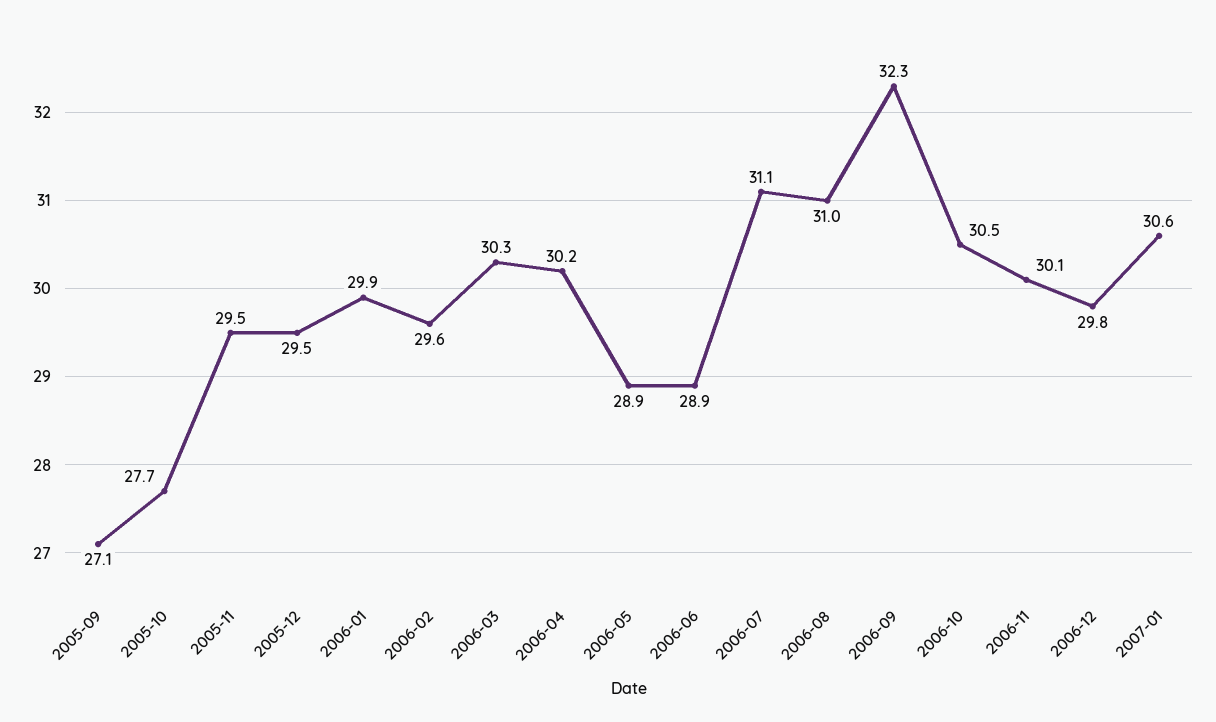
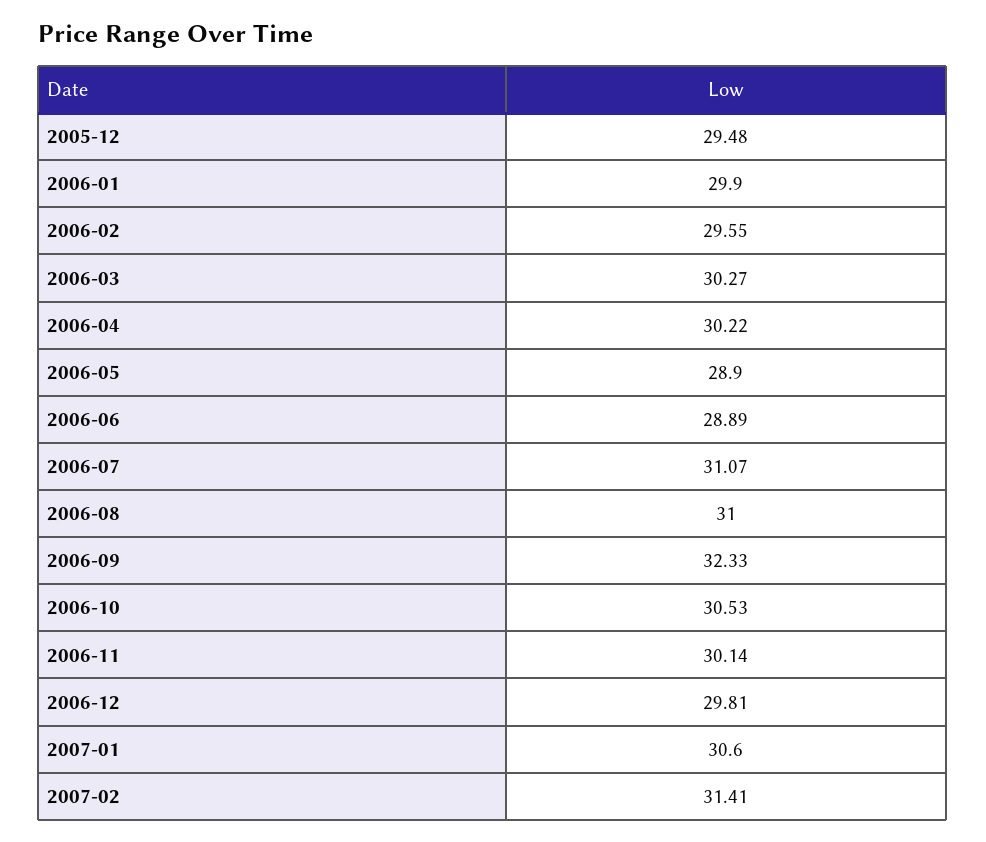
2005-09: 27.1 -> none
2005-10: 27.7 -> none
2005-11: 29.5 -> none
2007-02: none -> 31.41

